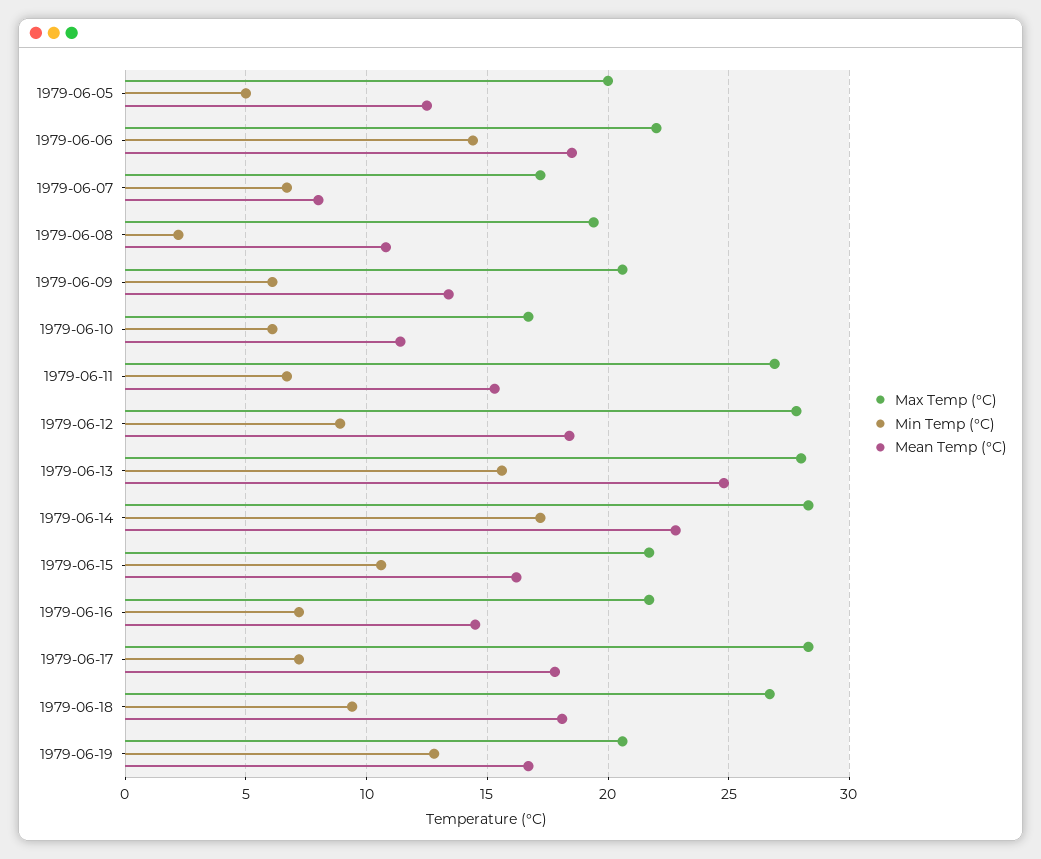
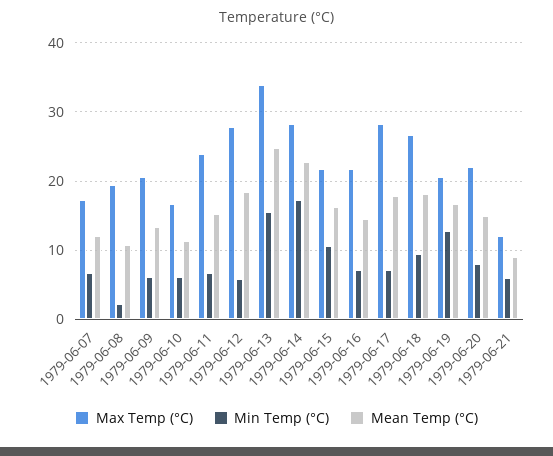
Max Temp (°C), 1979-06-05: 20 -> none
Min Temp (°C), 1979-06-05: 5 -> none
Mean Temp (°C), 1979-06-05: 12.5 -> none
Max Temp (°C), 1979-06-06: 22 -> none
Min Temp (°C), 1979-06-06: 14.5 -> none
Mean Temp (°C), 1979-06-06: 18.5 -> none
Mean Temp (°C), 1979-06-07: 8 -> 12
Max Temp (°C), 1979-06-11: 27 -> 24
Min Temp (°C), 1979-06-12: 9 -> 6
Max Temp (°C), 1979-06-13: 28 -> 34
Max Temp (°C), 1979-06-20: none -> 22
Min Temp (°C), 1979-06-20: none -> 8
Mean Temp (°C), 1979-06-20: none -> 15
Max Temp (°C), 1979-06-21: none -> 12
Min Temp (°C), 1979-06-21: none -> 6
Mean Temp (°C), 1979-06-21: none -> 9

